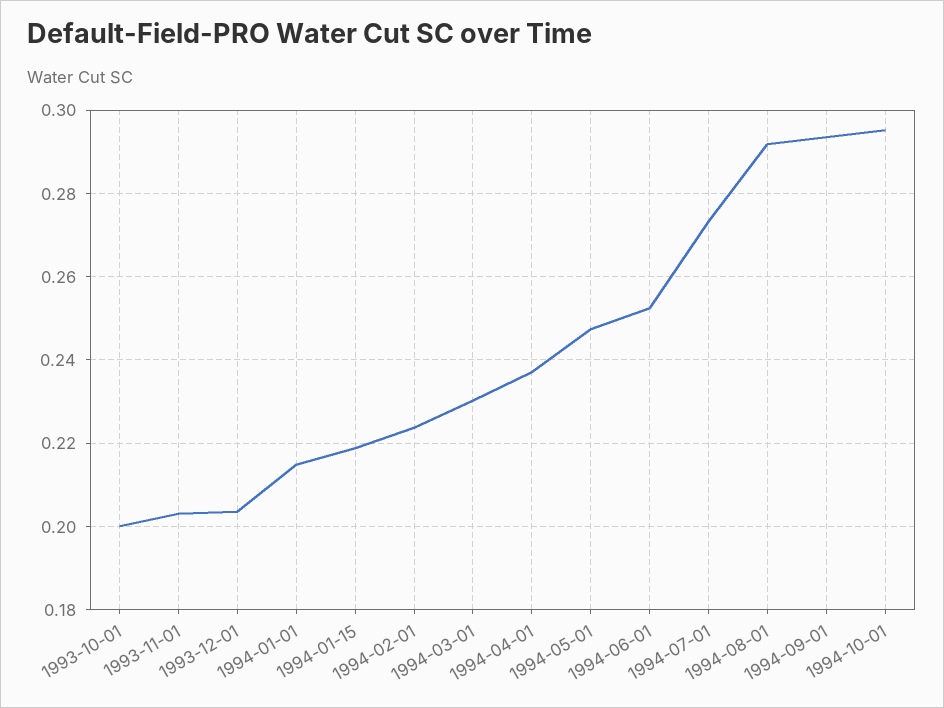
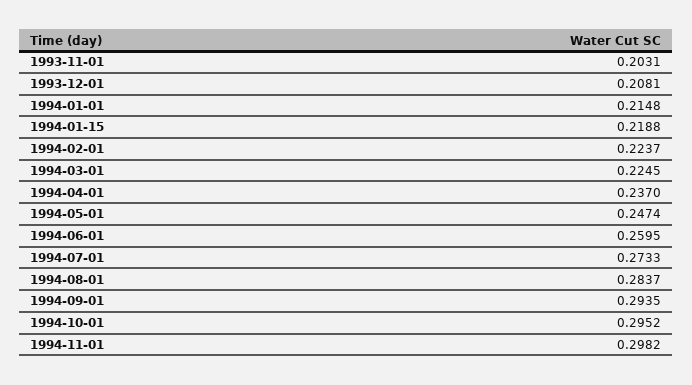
1993-10-01: 0.2 -> none
1993-12-01: 0.204 -> 0.2081
1994-03-01: 0.23 -> 0.2245
1994-06-01: 0.252 -> 0.2595
1994-08-01: 0.292 -> 0.2837
1994-11-01: none -> 0.2982

